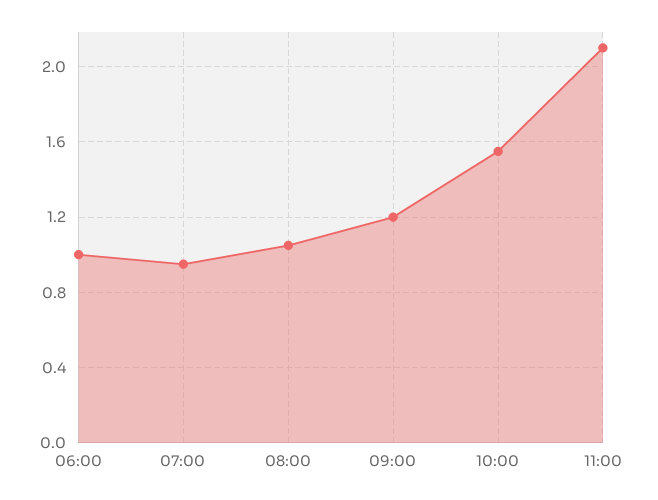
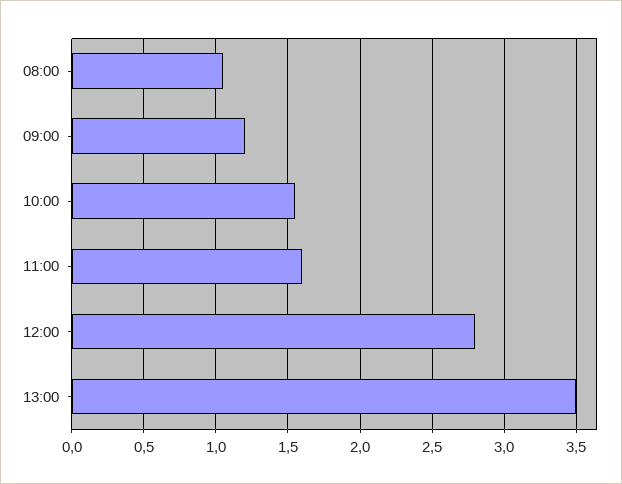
06:00: 1 -> none
07:00: 0.95 -> none
11:00: 2.1 -> 1.6
12:00: none -> 2.8
13:00: none -> 3.5

